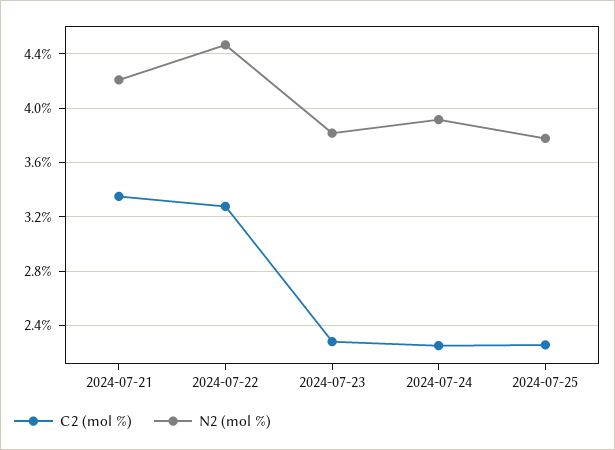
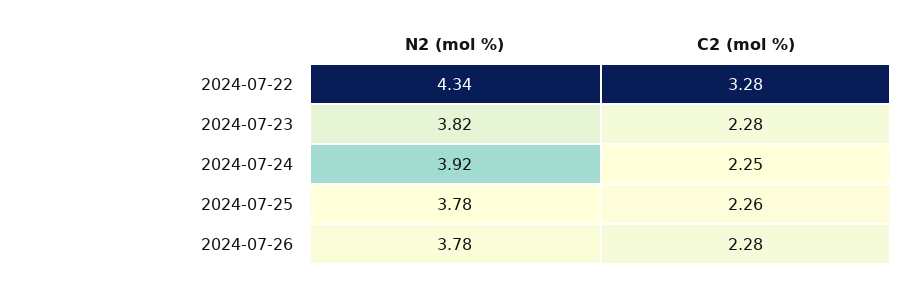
C2 (mol %), 2024-07-21: 3.35 -> none
N2 (mol %), 2024-07-21: 4.2 -> none
N2 (mol %), 2024-07-22: 4.45 -> 4.34
N2 (mol %), 2024-07-26: none -> 3.78
C2 (mol %), 2024-07-26: none -> 2.28

